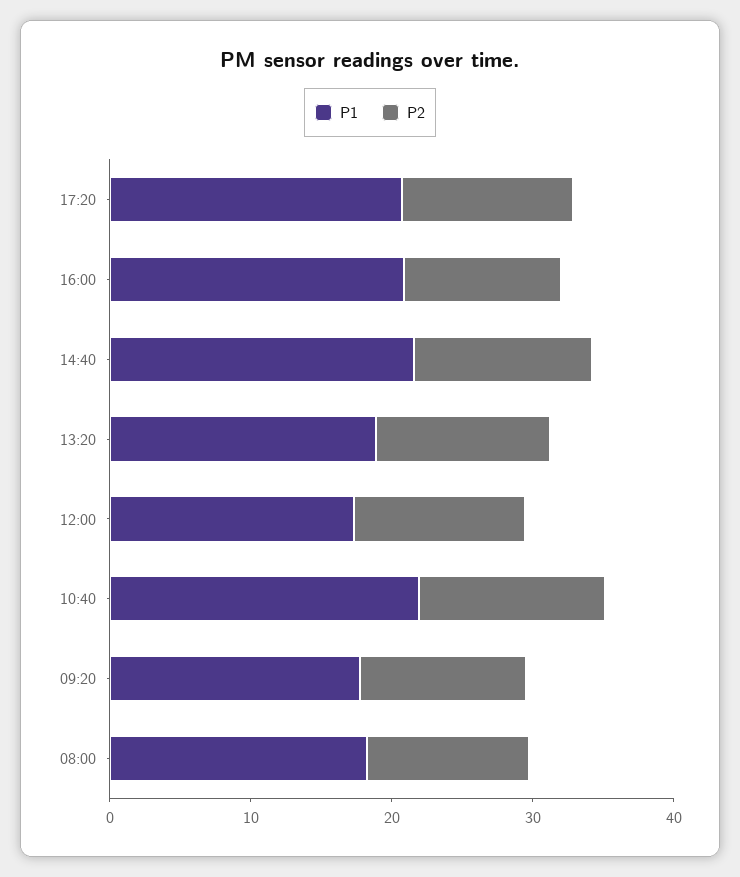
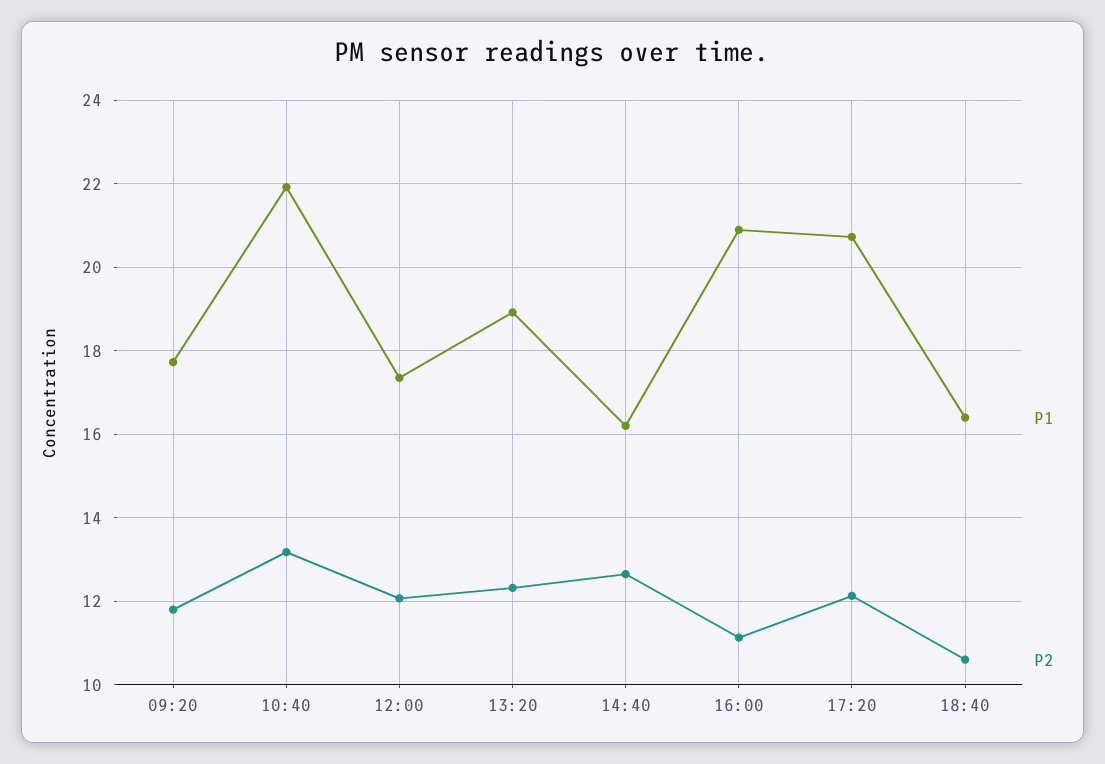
P1, 14:40: 22 -> 16.2
P1, 08:00: 18 -> none
P2, 08:00: 12 -> none
P1, 18:40: none -> 16.4
P2, 18:40: none -> 10.6

